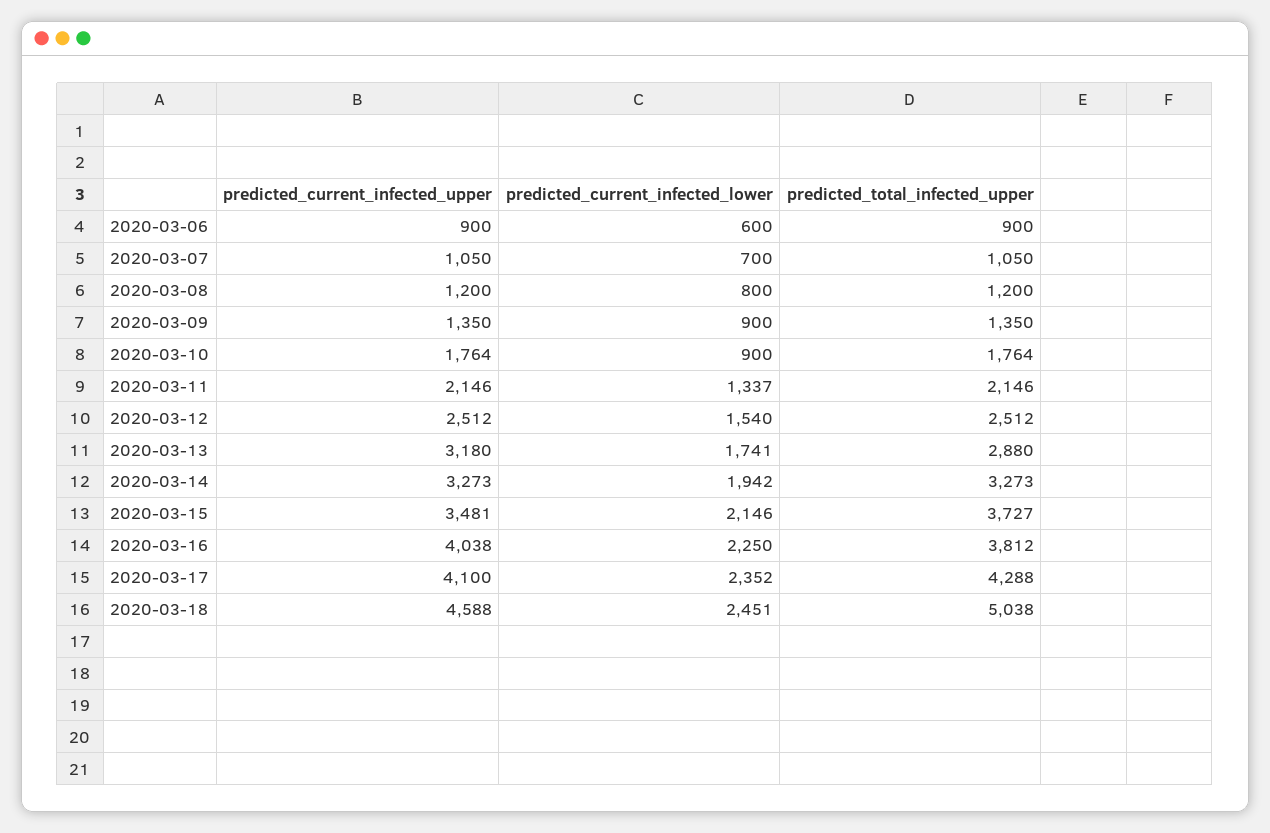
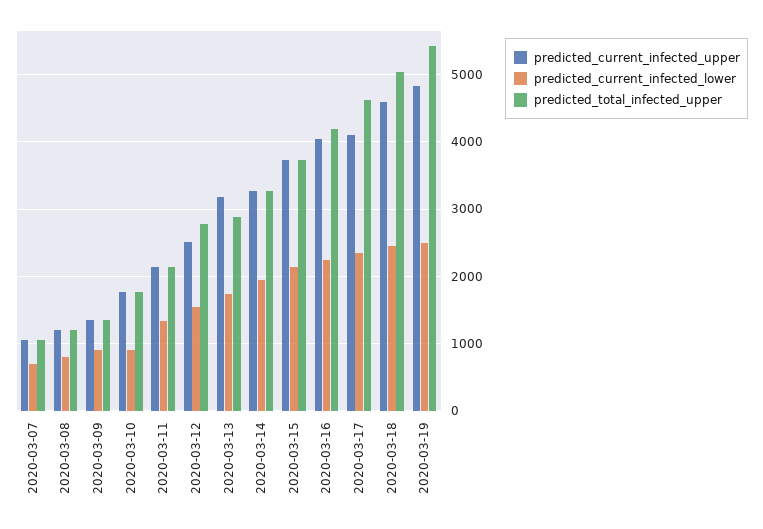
predicted_current_infected_upper, 2020-03-06: 900 -> none
predicted_current_infected_lower, 2020-03-06: 600 -> none
predicted_total_infected_upper, 2020-03-06: 900 -> none
predicted_total_infected_upper, 2020-03-12: 2512 -> 2800
predicted_current_infected_upper, 2020-03-15: 3481 -> 3700
predicted_total_infected_upper, 2020-03-16: 3812 -> 4200
predicted_total_infected_upper, 2020-03-17: 4288 -> 4600
predicted_current_infected_upper, 2020-03-19: none -> 4800
predicted_current_infected_lower, 2020-03-19: none -> 2500
predicted_total_infected_upper, 2020-03-19: none -> 5400

